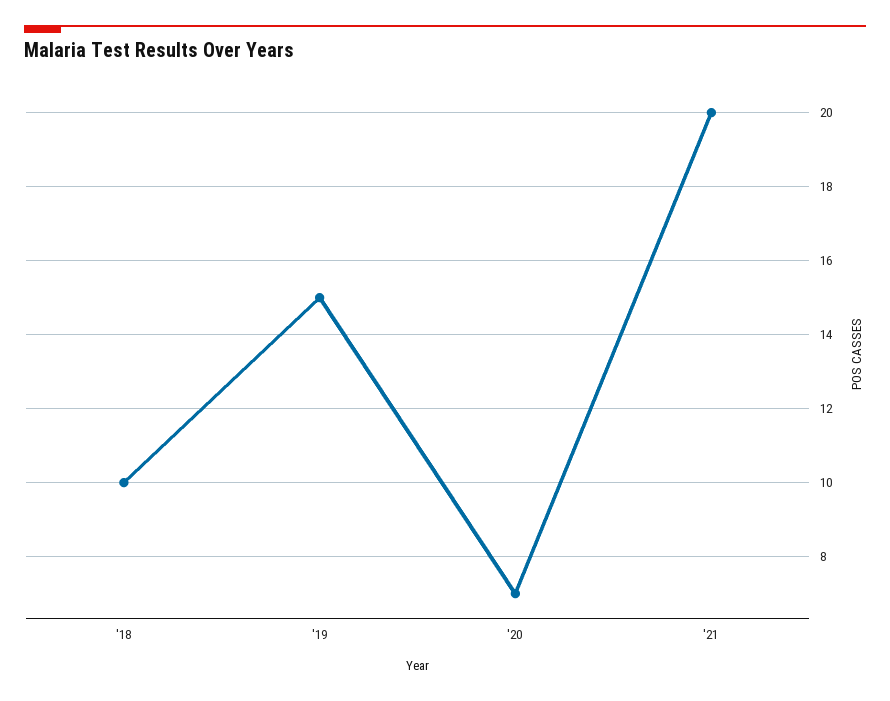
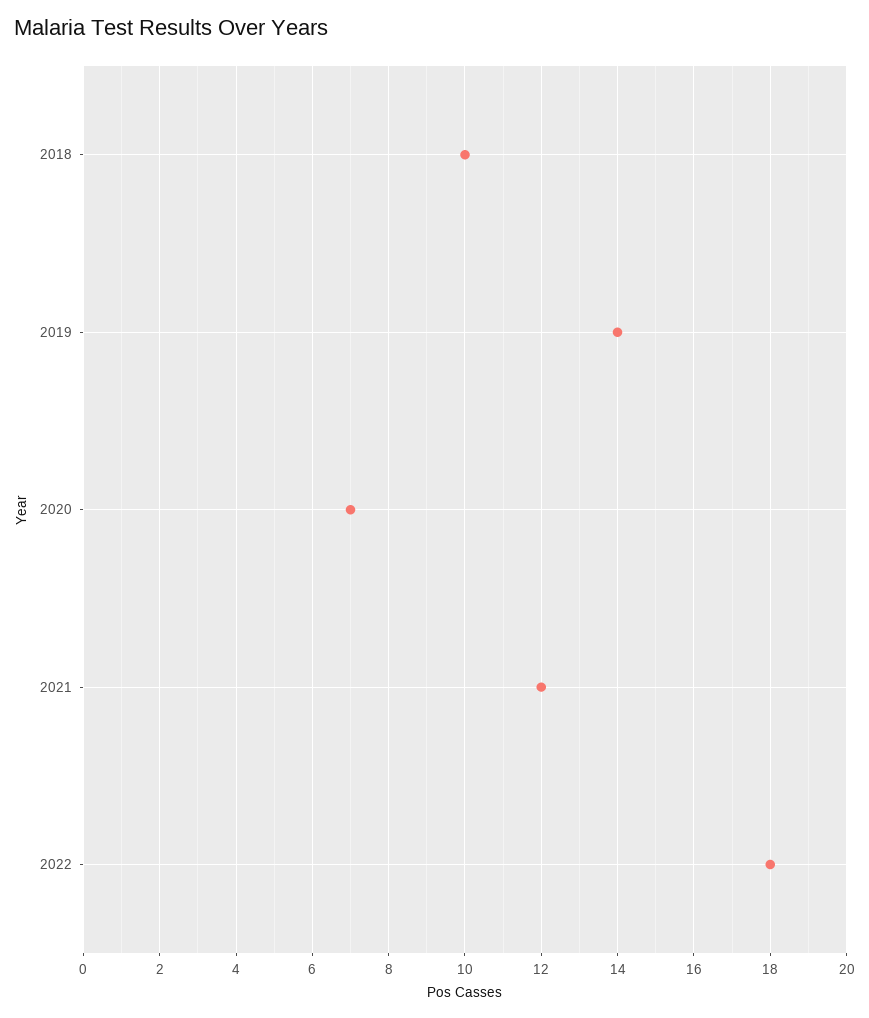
'19: 15 -> 14
'21: 20 -> 12
2022: none -> 18

